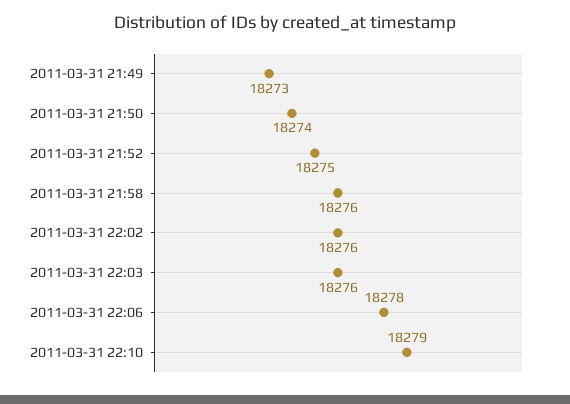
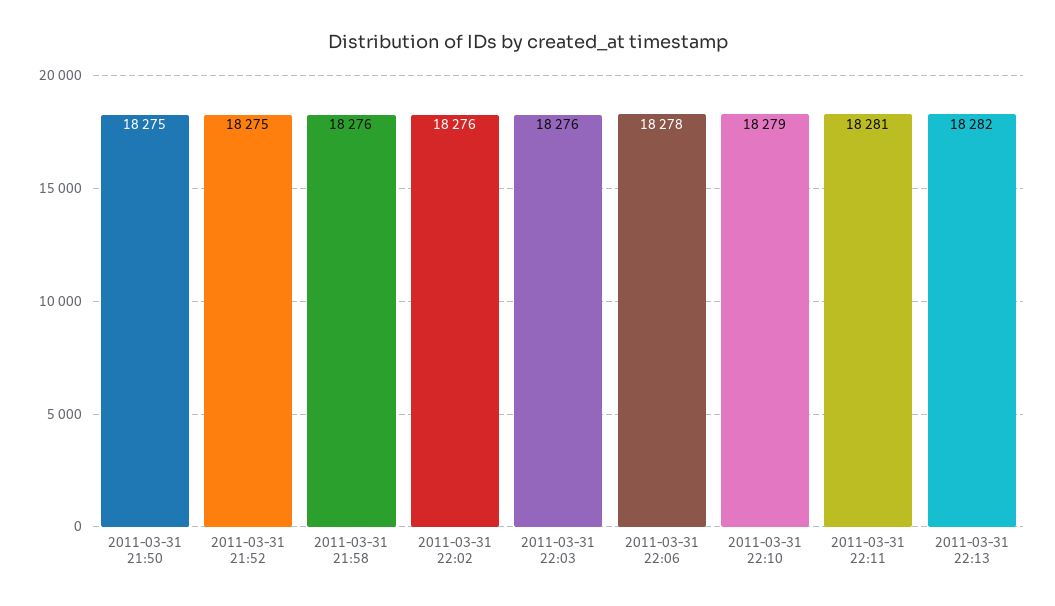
2011-03-31 21:49: 18273 -> none
2011-03-31 21:50: 18274 -> 18275
2011-03-31 22:11: none -> 18281
2011-03-31 22:13: none -> 18282

